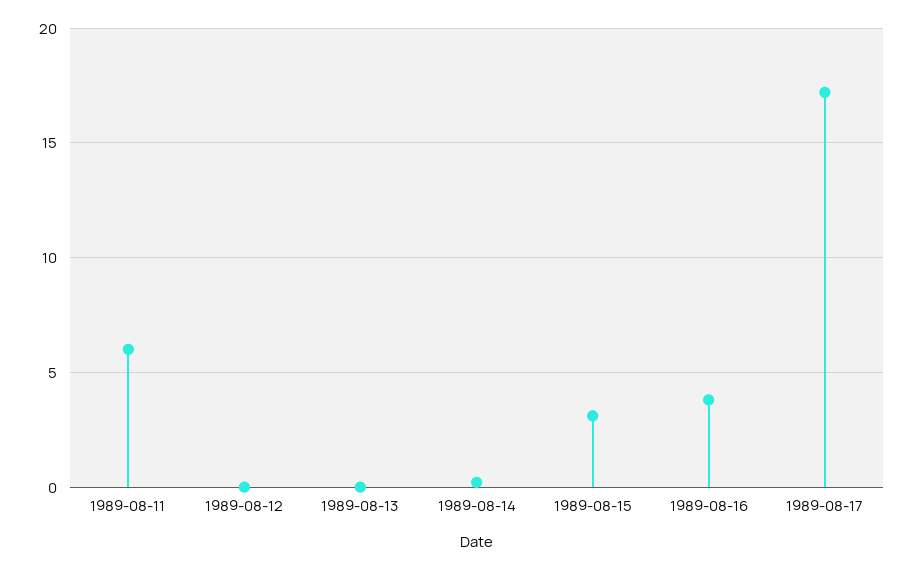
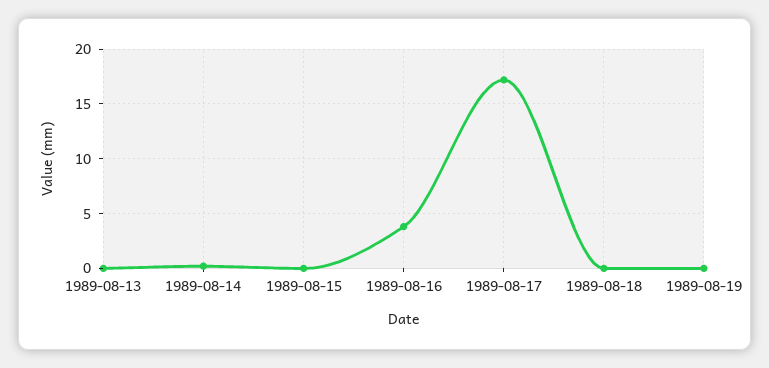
1989-08-11: 6 -> none
1989-08-12: 0 -> none
1989-08-15: 3 -> 0
1989-08-18: none -> 0
1989-08-19: none -> 0

